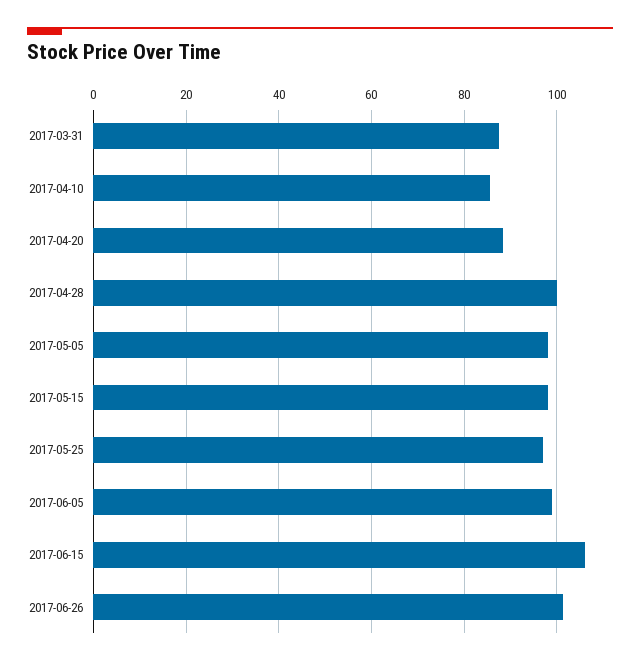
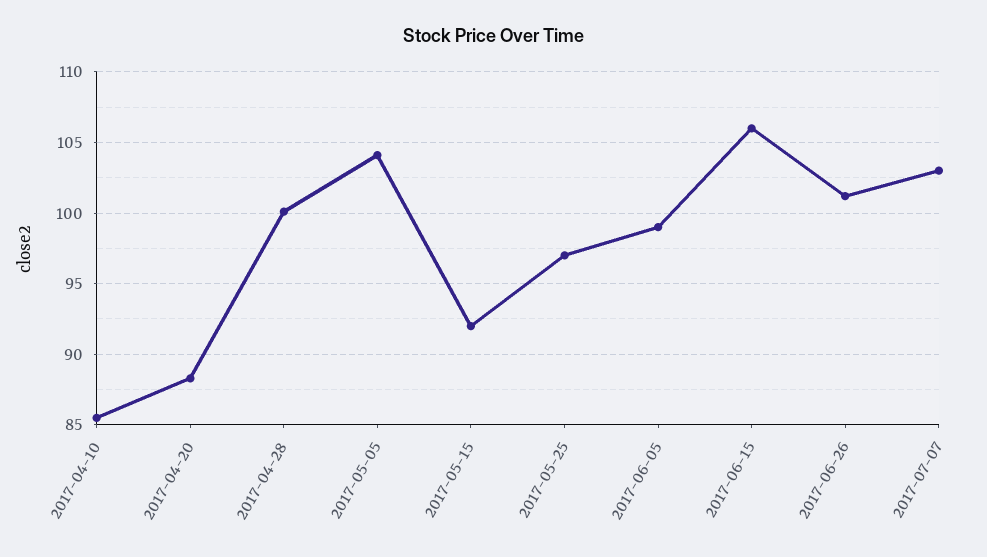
2017-03-31: 88 -> none
2017-05-05: 98 -> 104
2017-05-15: 98 -> 92
2017-07-07: none -> 103

